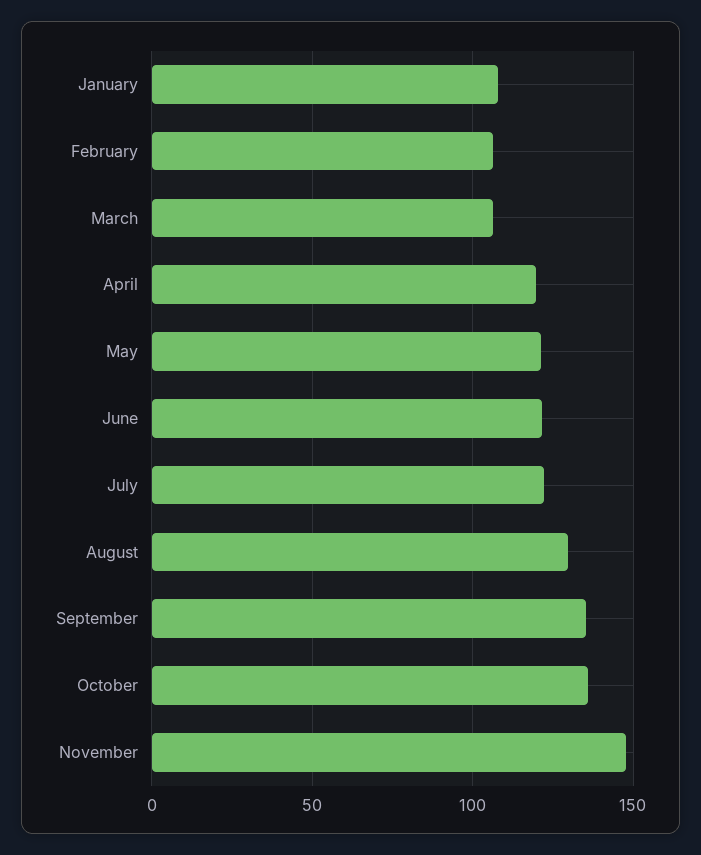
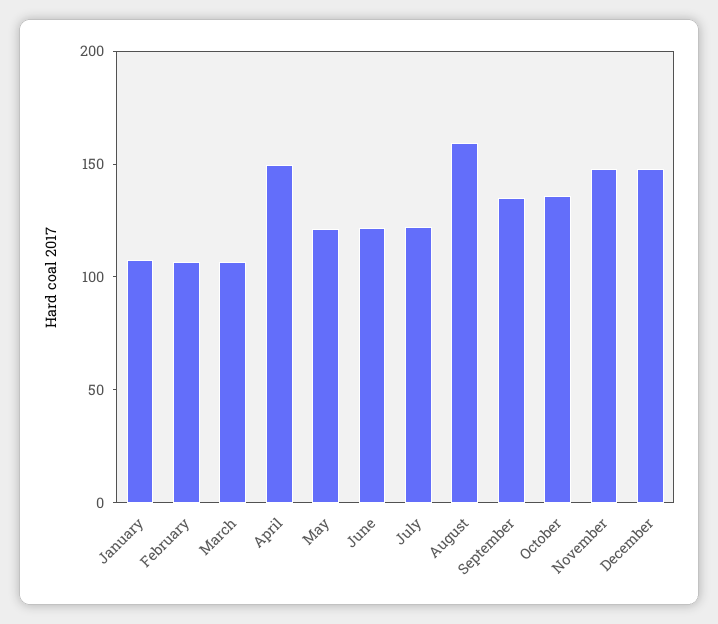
April: 120 -> 150
August: 130 -> 160
December: none -> 150

